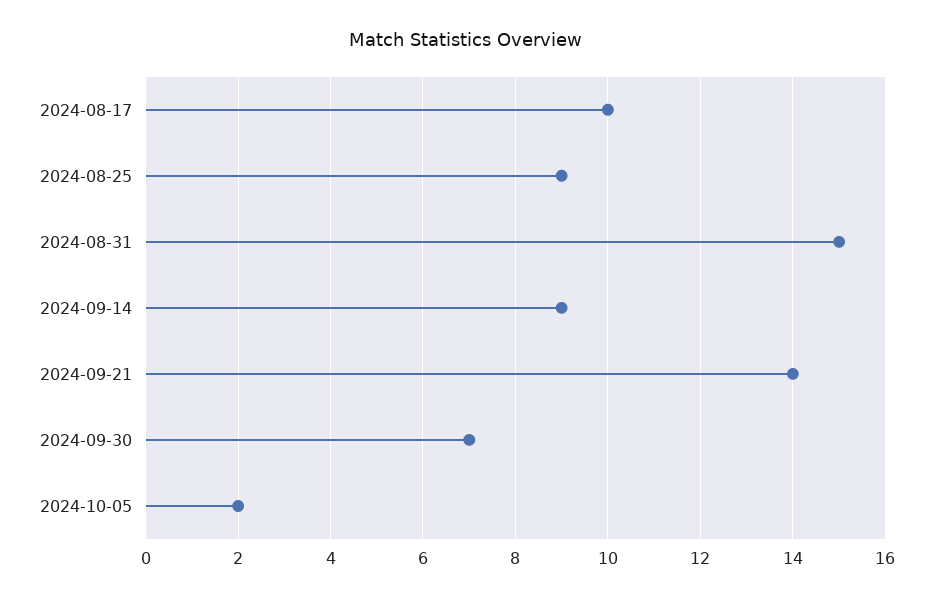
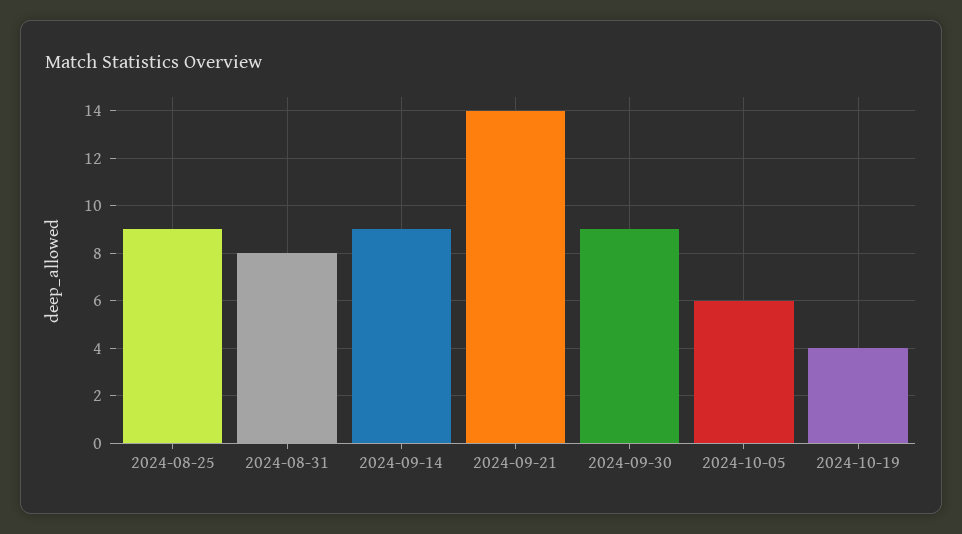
2024-08-17: 10 -> none
2024-08-31: 15 -> 8
2024-09-30: 7 -> 9
2024-10-05: 2 -> 6
2024-10-19: none -> 4

